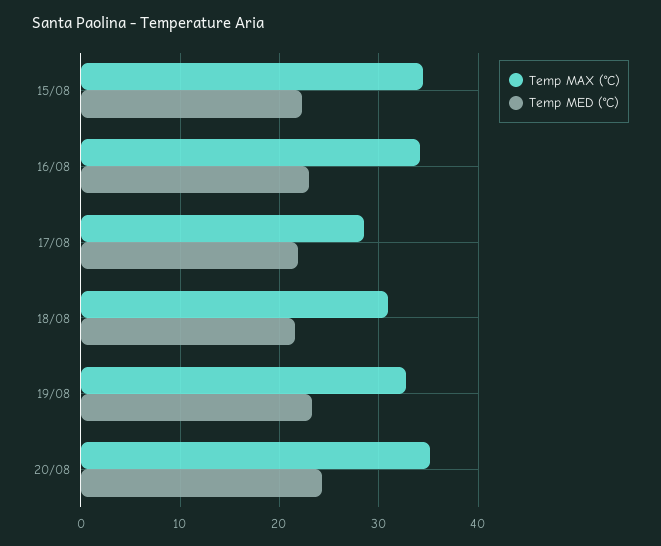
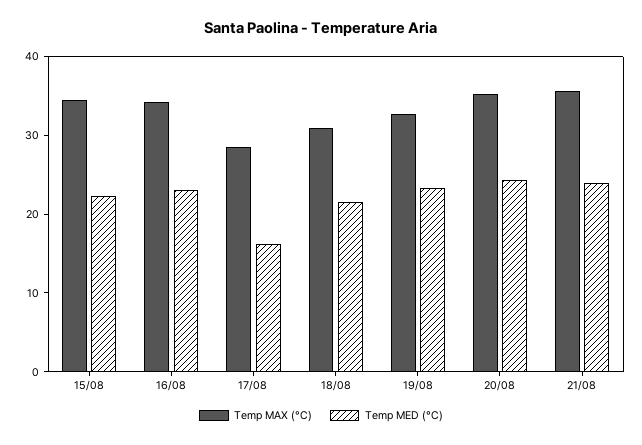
Temp MED (°C), 17/08: 22 -> 16
Temp MAX (°C), 21/08: none -> 36
Temp MED (°C), 21/08: none -> 24

